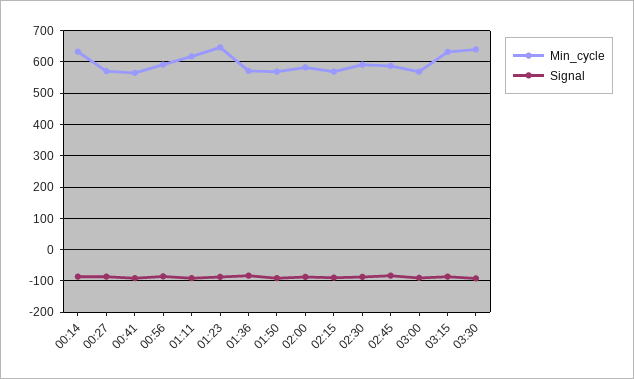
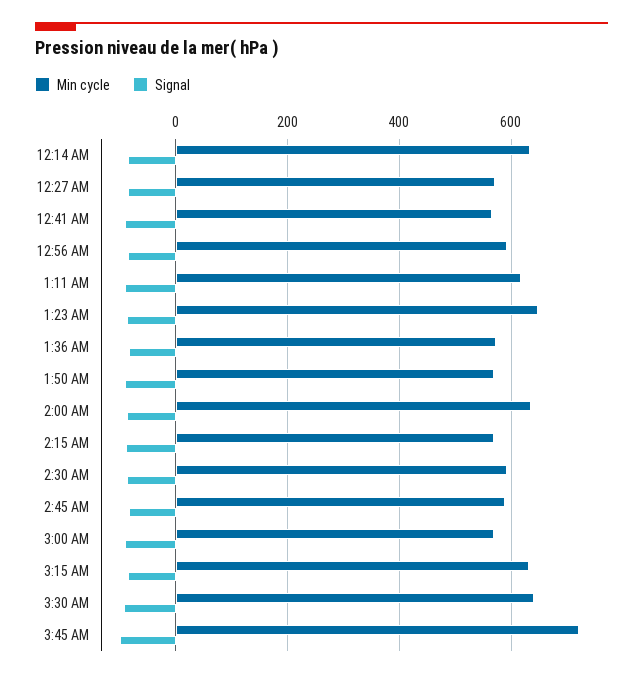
Min_cycle, 02:00: 580 -> 640
Min_cycle, 3:45 AM: none -> 720
Signal, 3:45 AM: none -> -100

